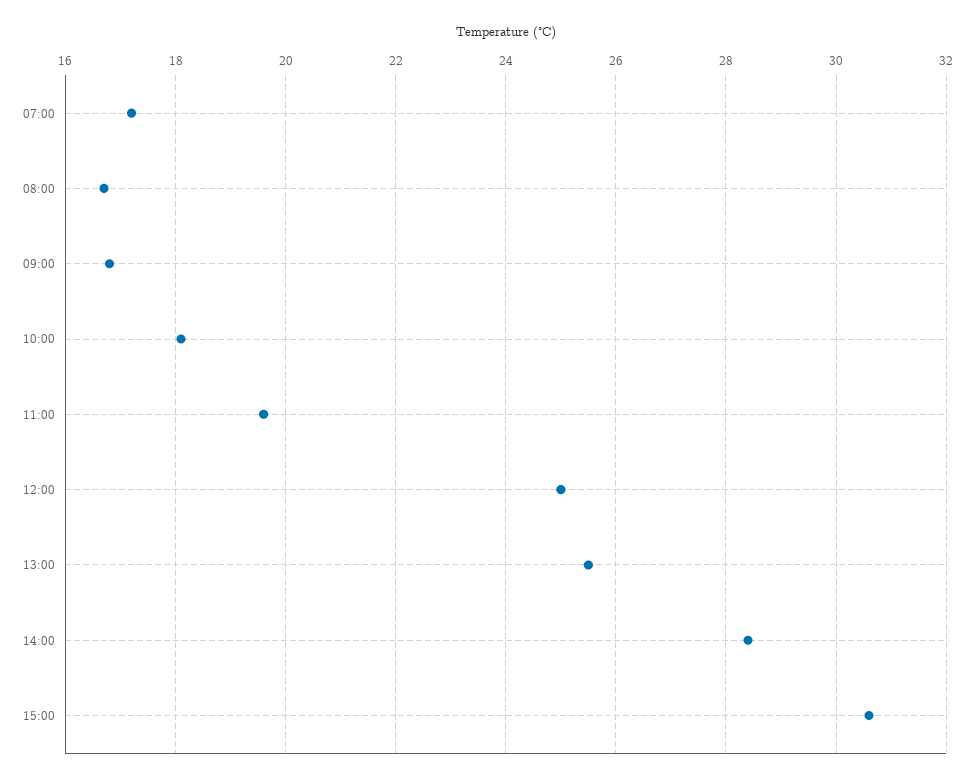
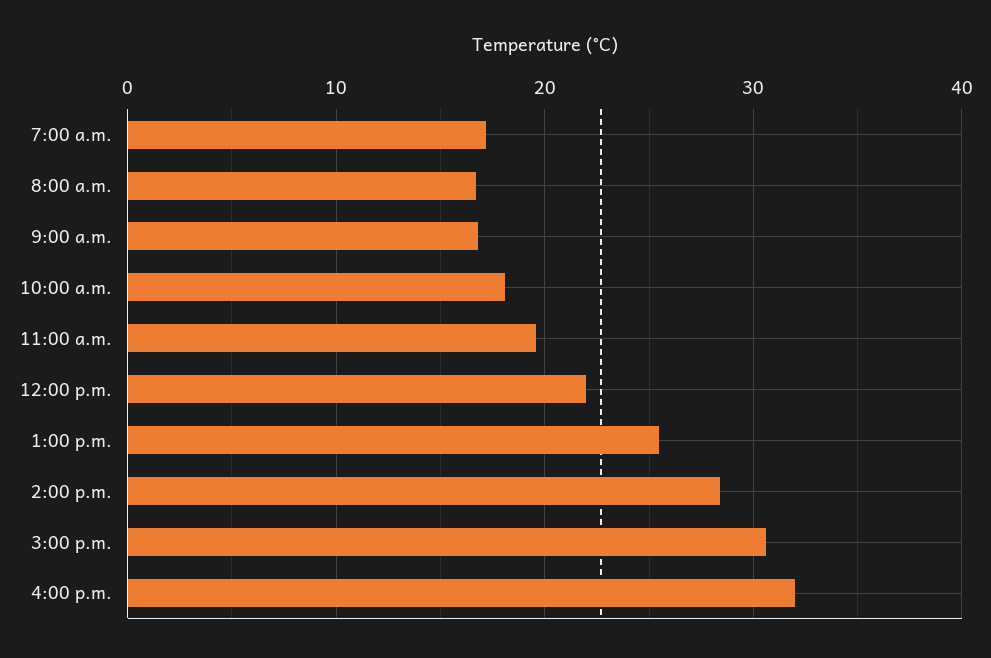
12:00: 25 -> 22
4:00 p.m.: none -> 32

